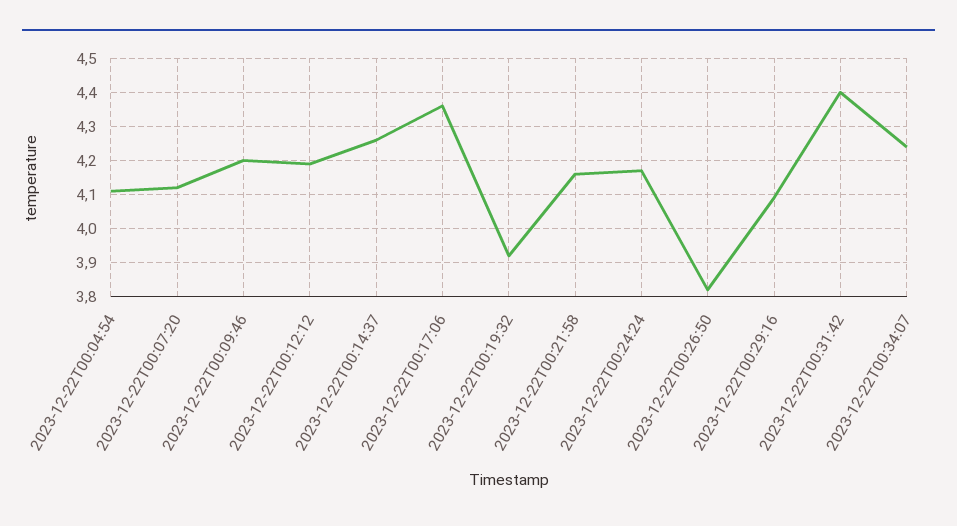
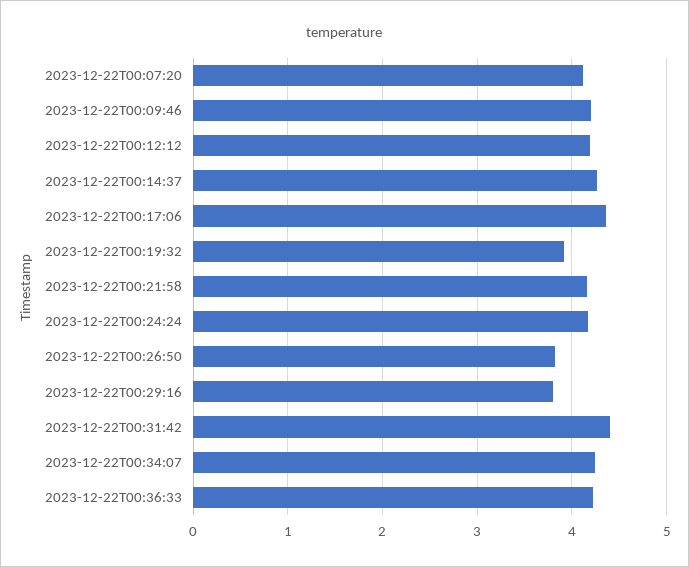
2023-12-22T00:04:54: 4.1 -> none
2023-12-22T00:29:16: 4.1 -> 3.8
2023-12-22T00:36:33: none -> 4.2

